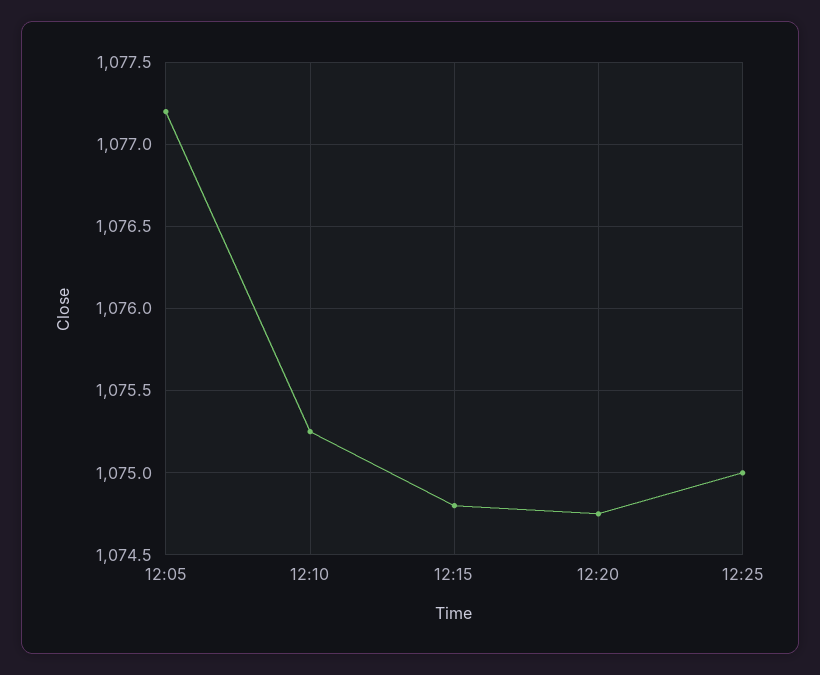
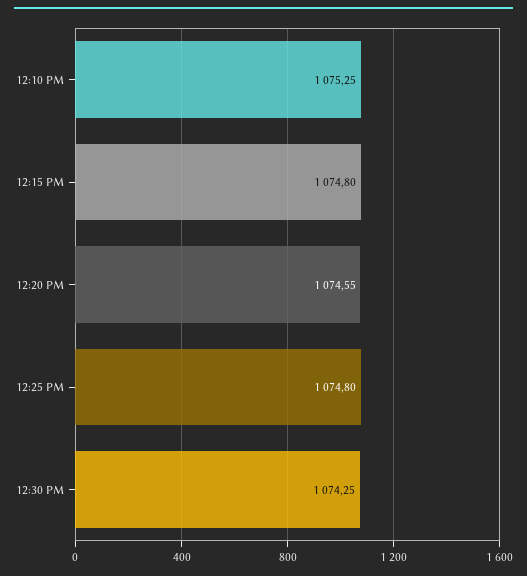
12:05: 1077.2 -> none
12:20: 1074.75 -> 1074.55
12:25: 1075 -> 1074.8
12:30 PM: none -> 1074.25

